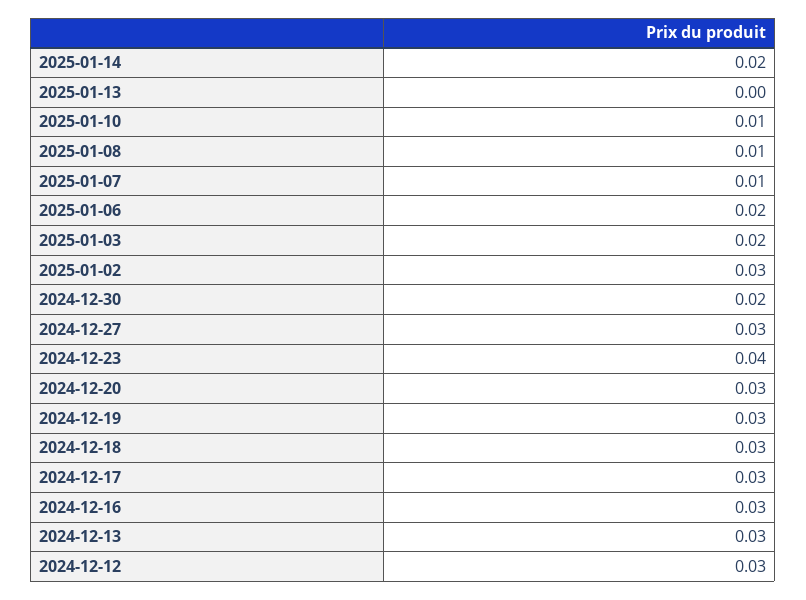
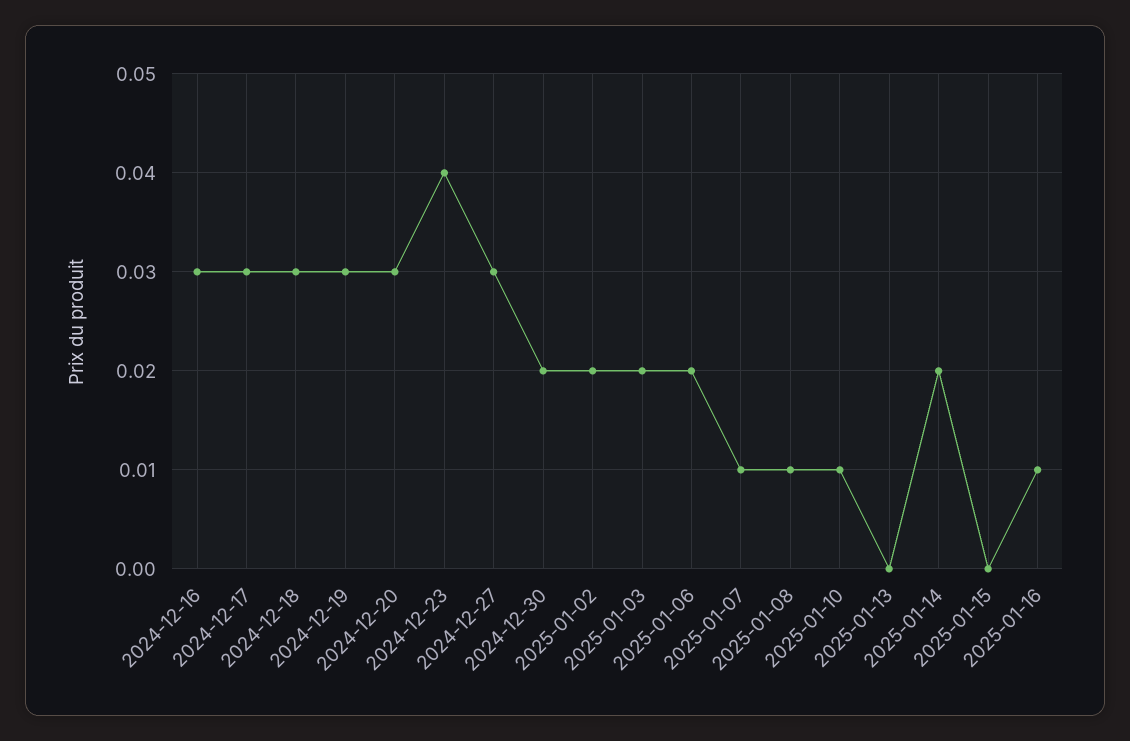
2025-01-02: 0.03 -> 0.02
2024-12-13: 0.03 -> none
2024-12-12: 0.03 -> none
2025-01-15: none -> 0
2025-01-16: none -> 0.01

